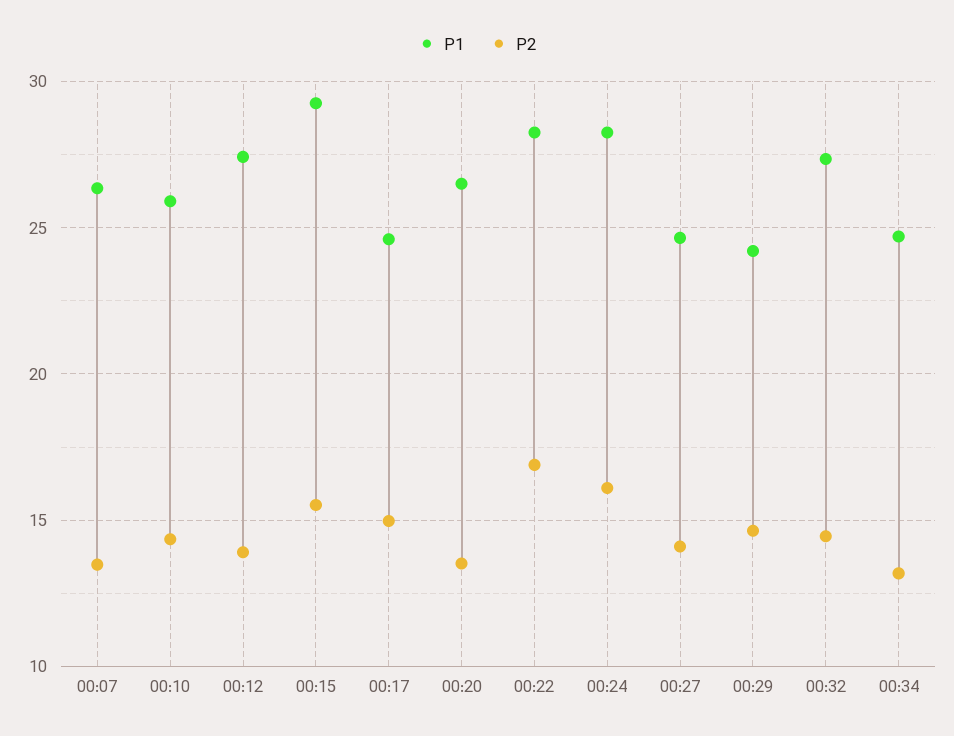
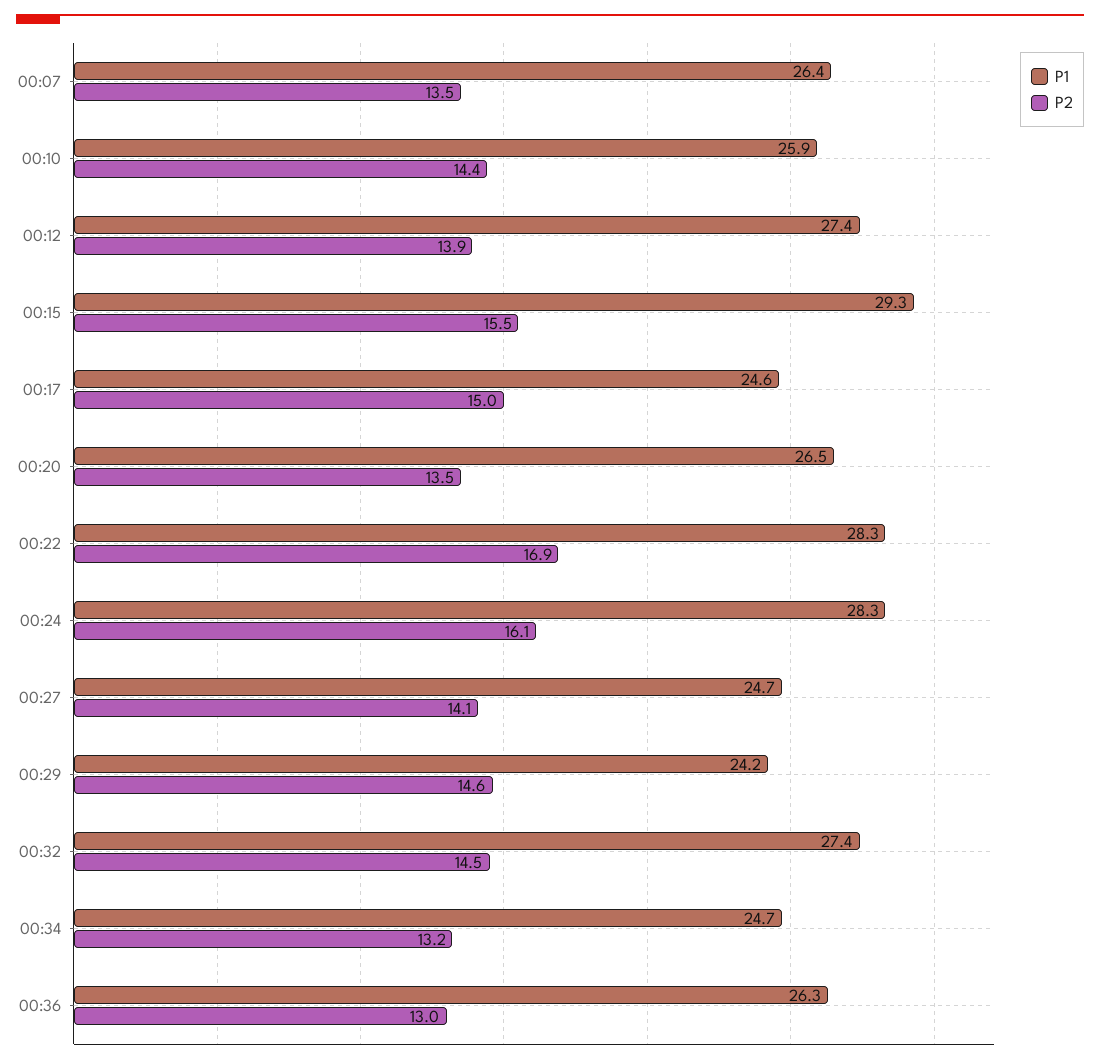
P1, 00:36: none -> 26.3
P2, 00:36: none -> 13

